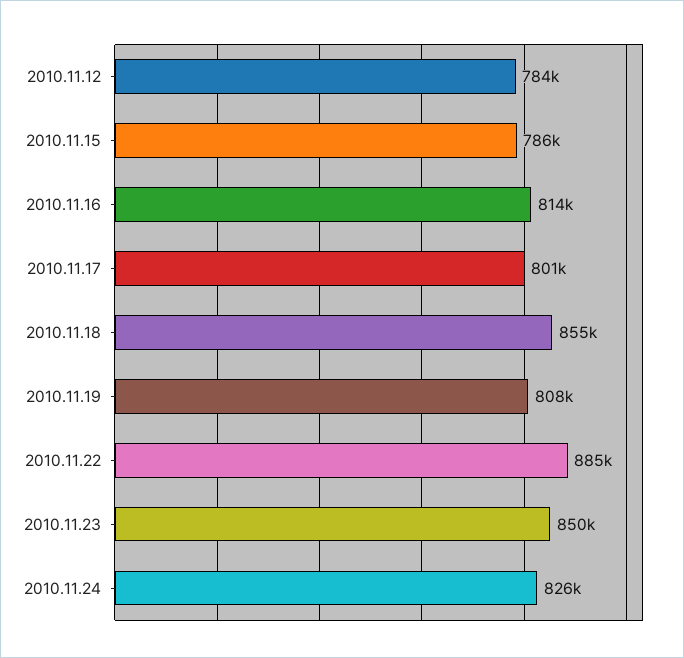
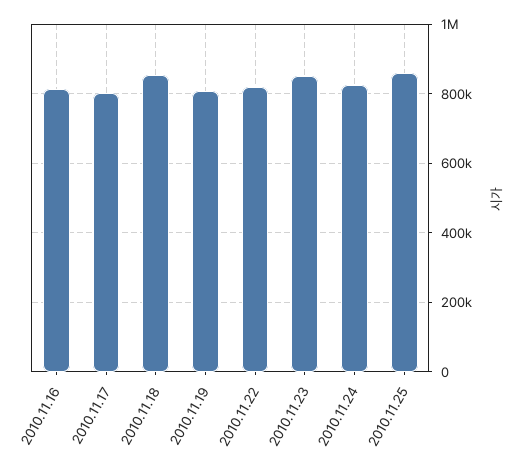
2010.11.12: 784000 -> none
2010.11.15: 786000 -> none
2010.11.22: 885000 -> 820000
2010.11.25: none -> 860000

